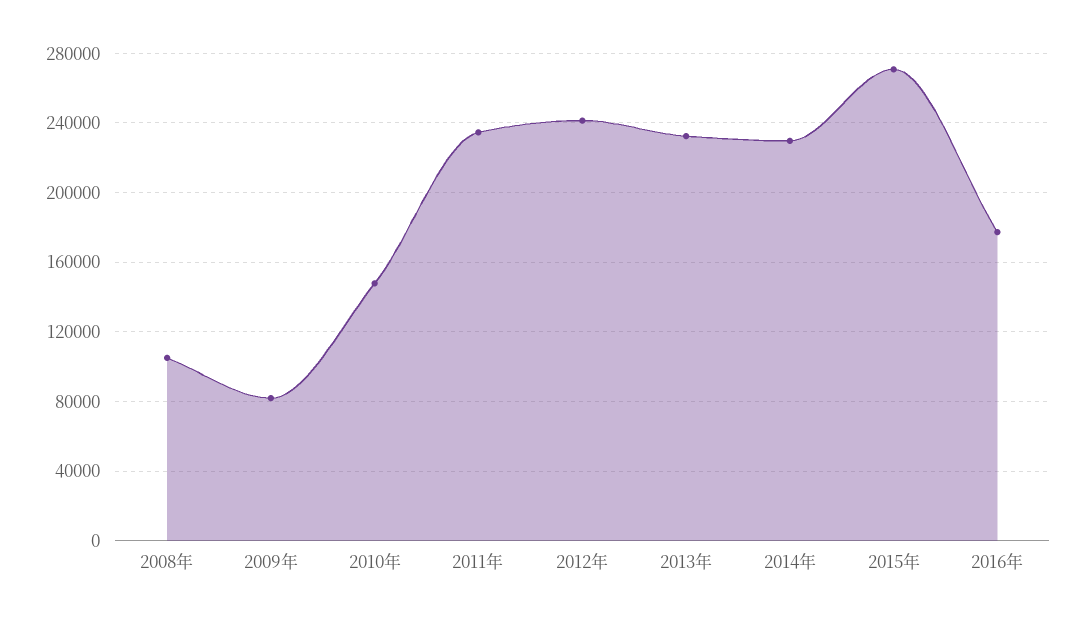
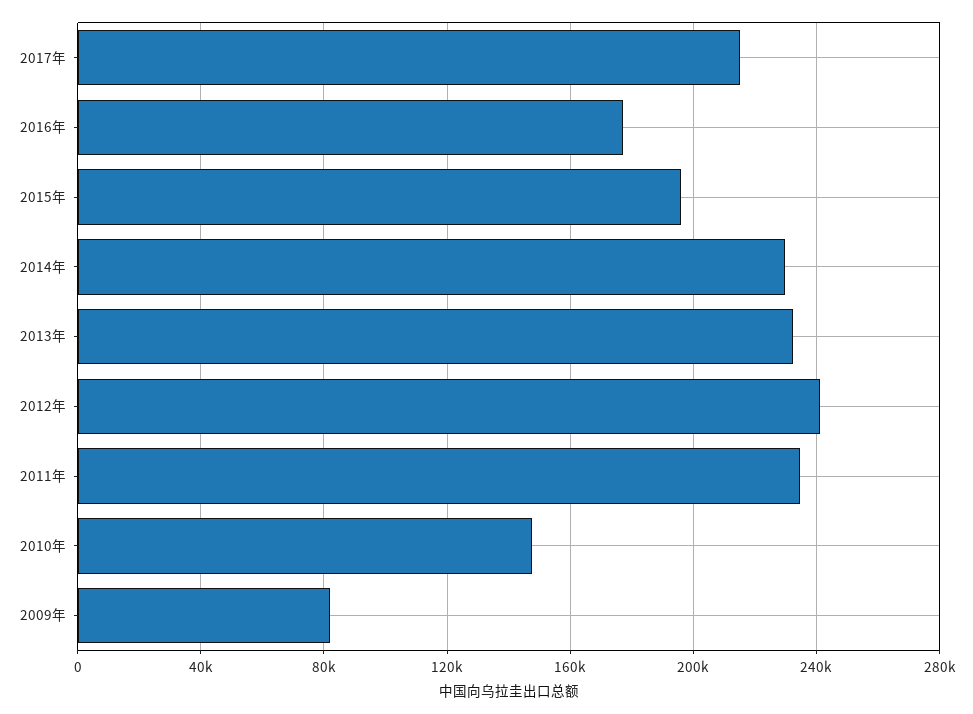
2008年: 105000 -> none
2015年: 270000 -> 195000
2017年: none -> 215000

